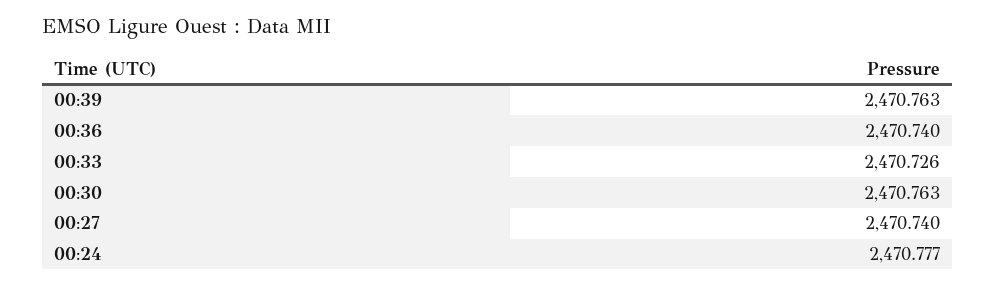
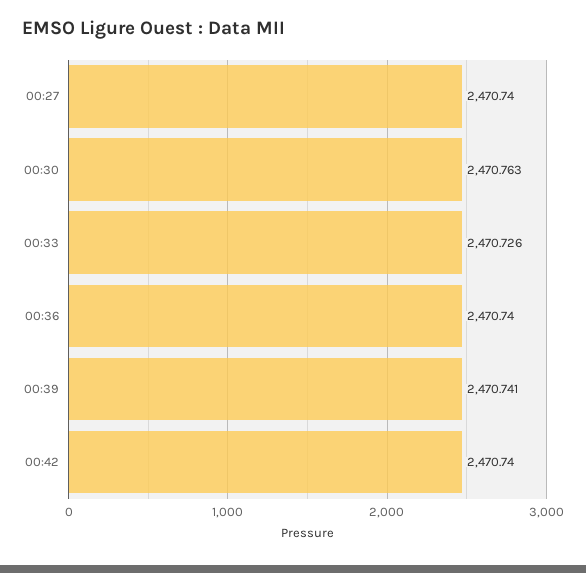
00:39: 2470.763 -> 2470.741
00:24: 2470.777 -> none
00:42: none -> 2470.74

